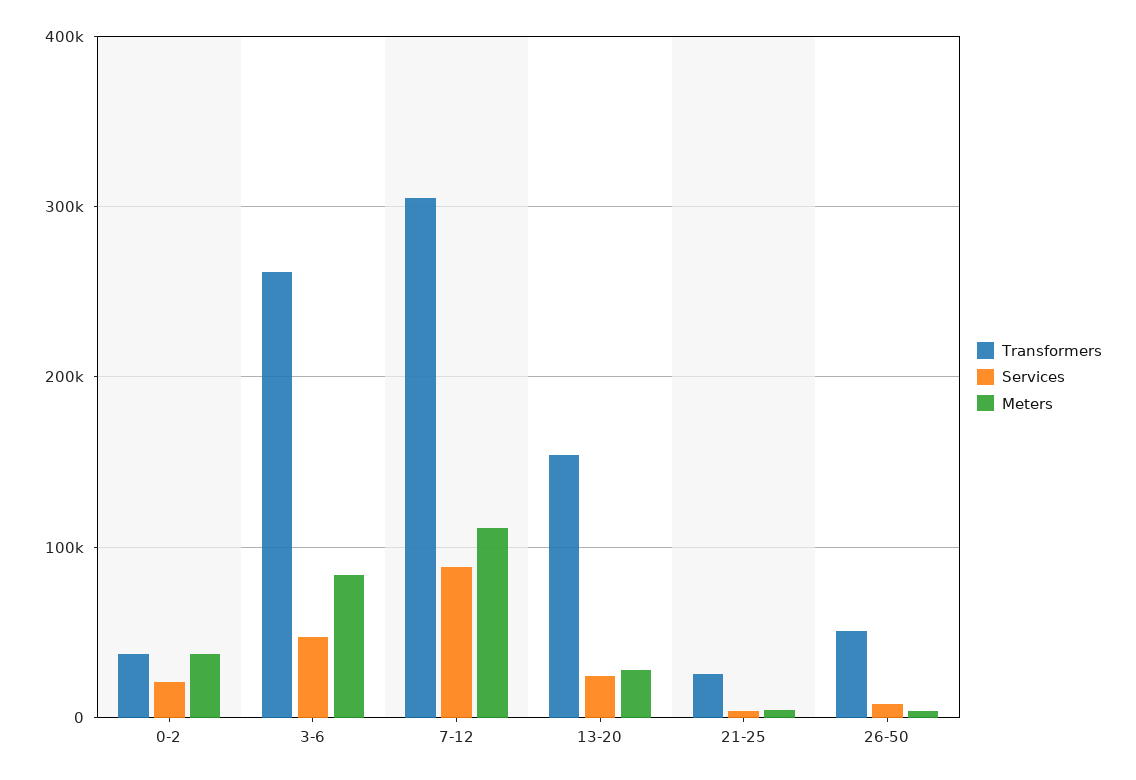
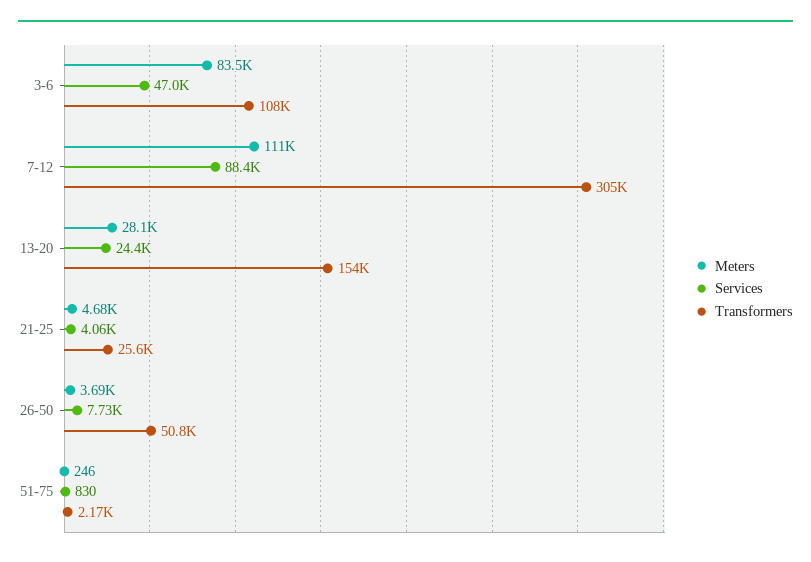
Transformers, 0-2: 40000 -> none
Services, 0-2: 20000 -> none
Meters, 0-2: 40000 -> none
Transformers, 3-6: 260000 -> 108000
Meters, 51-75: none -> 246
Services, 51-75: none -> 830
Transformers, 51-75: none -> 2170

